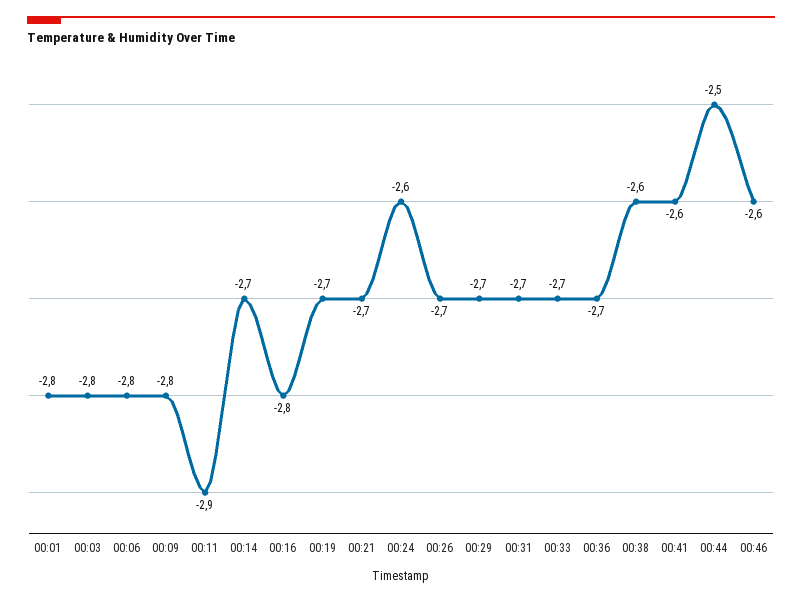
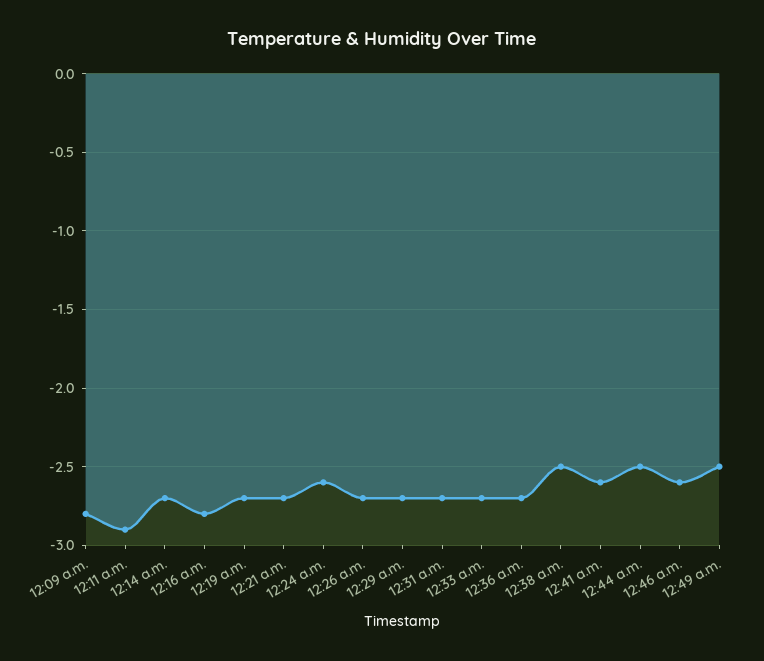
00:01: -2.8 -> none
00:03: -2.8 -> none
00:06: -2.8 -> none
00:38: -2.6 -> -2.5
12:49 a.m.: none -> -2.5

